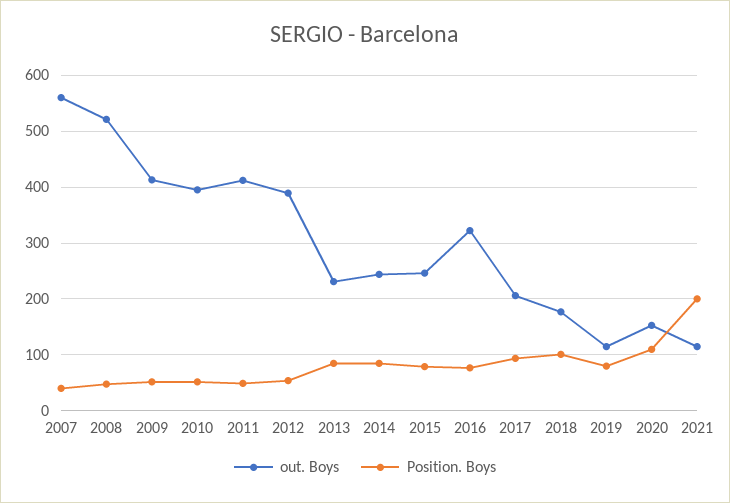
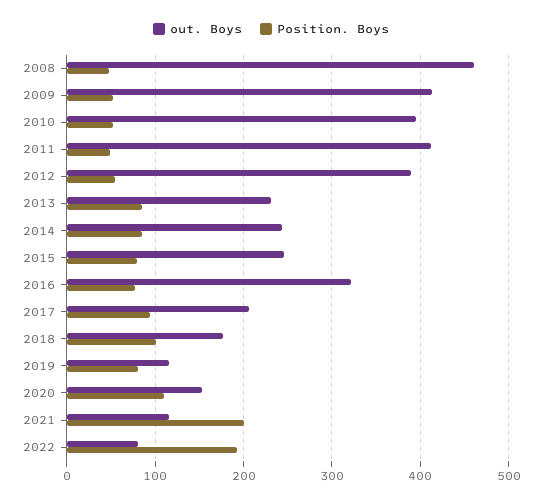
out. Boys, 2007: 560 -> none
Position. Boys, 2007: 40 -> none
out. Boys, 2008: 520 -> 460
out. Boys, 2022: none -> 80
Position. Boys, 2022: none -> 190

